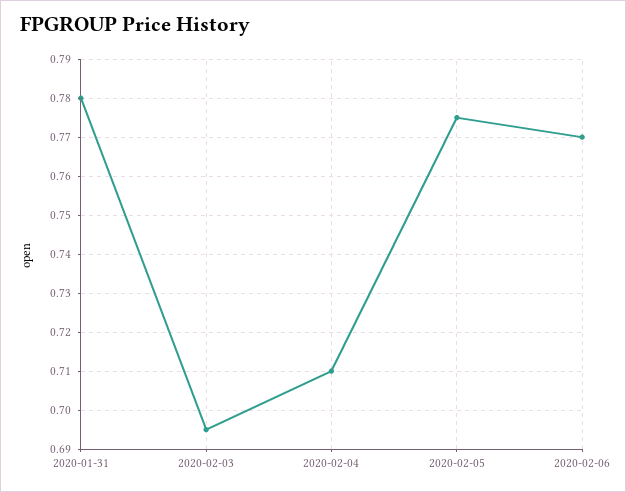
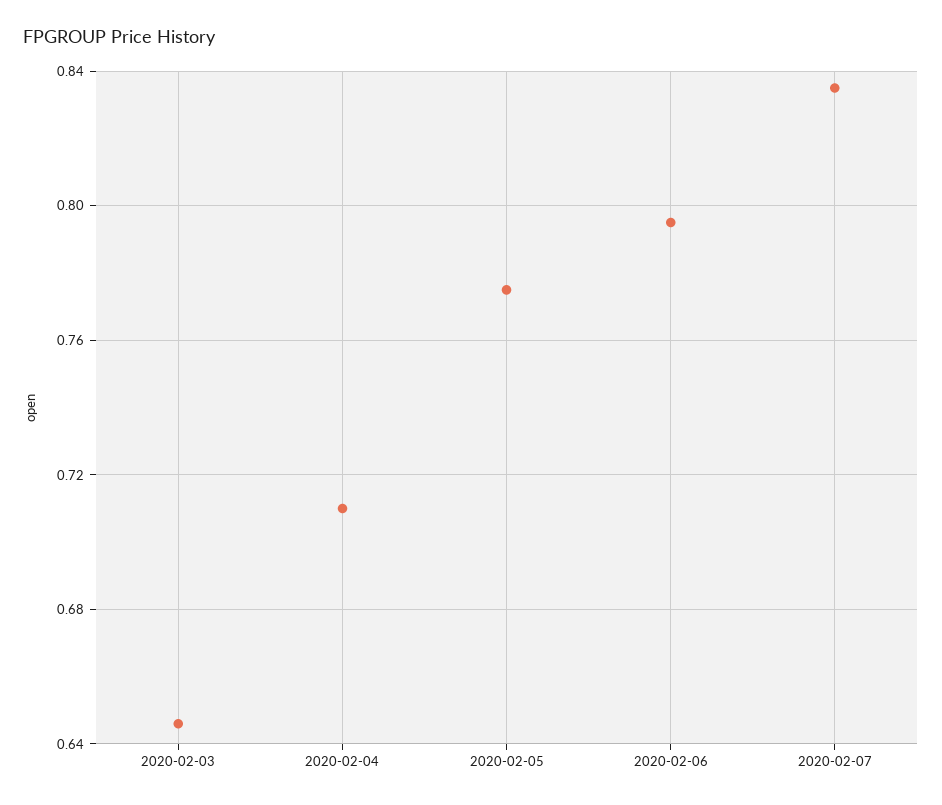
2020-01-31: 0.78 -> none
2020-02-03: 0.695 -> 0.645
2020-02-06: 0.77 -> 0.795
2020-02-07: none -> 0.835

